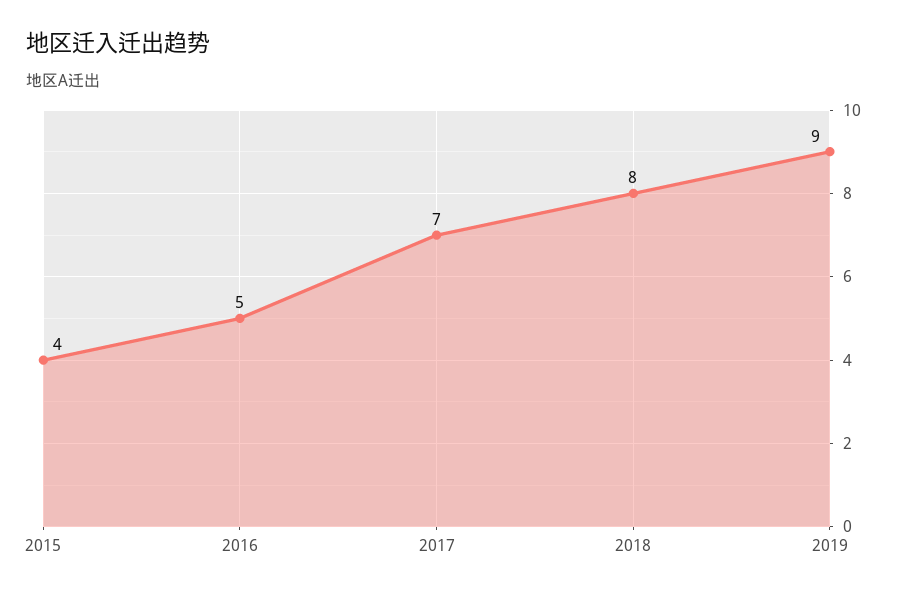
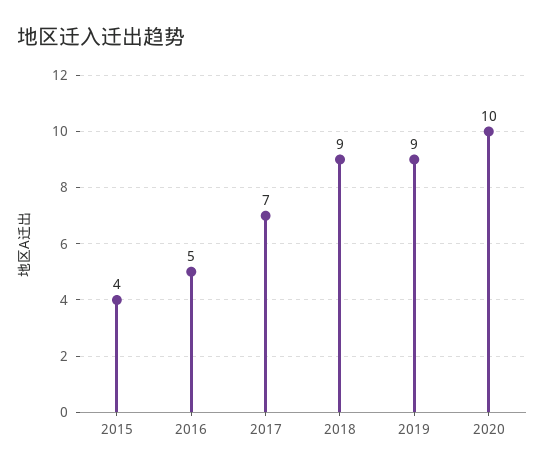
2018: 8 -> 9
2020: none -> 10

